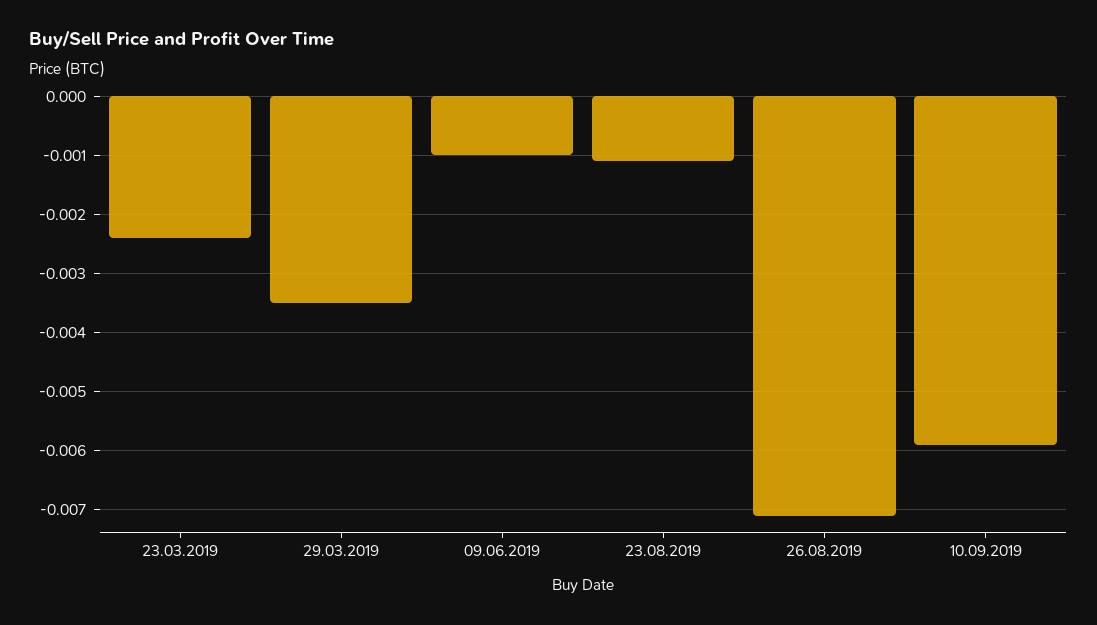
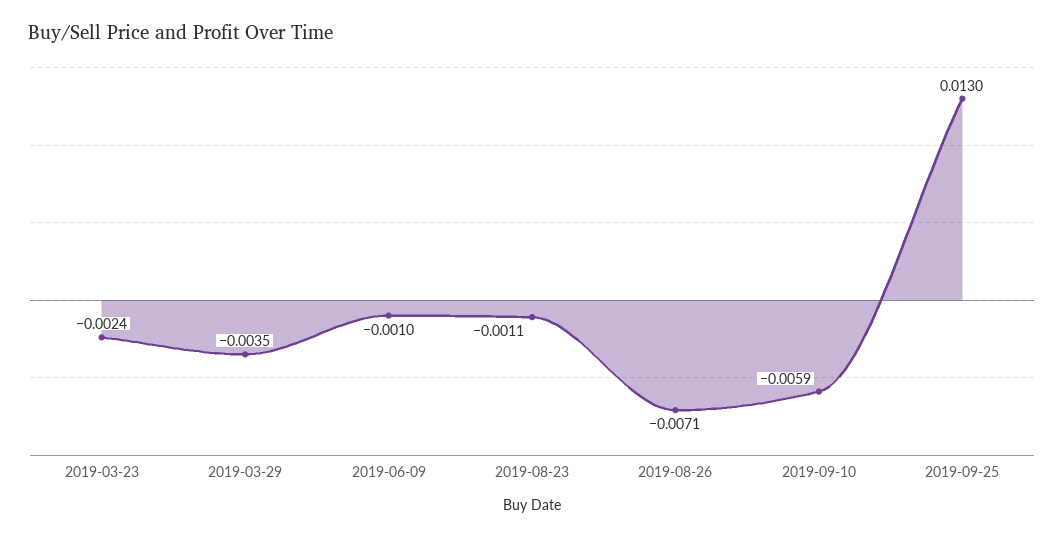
2019-09-25: none -> 0.013

